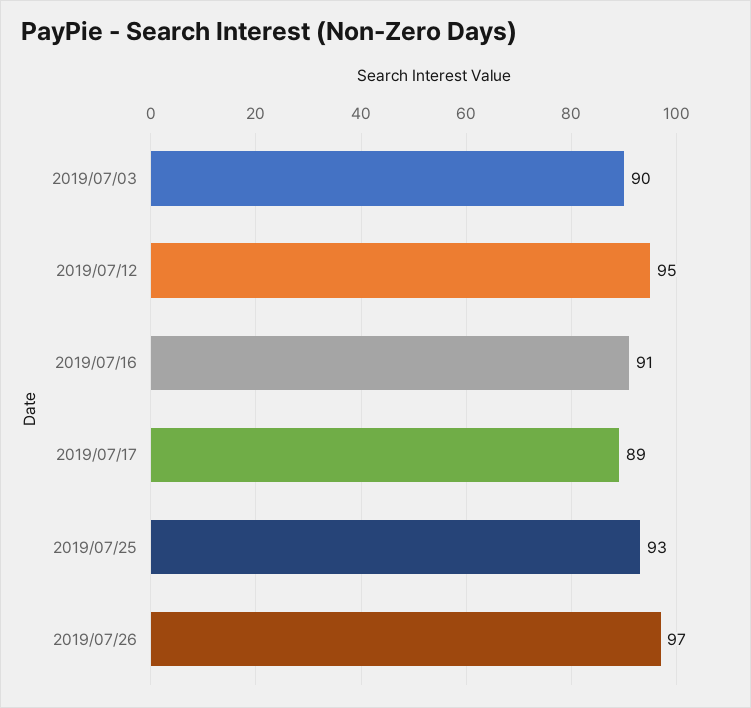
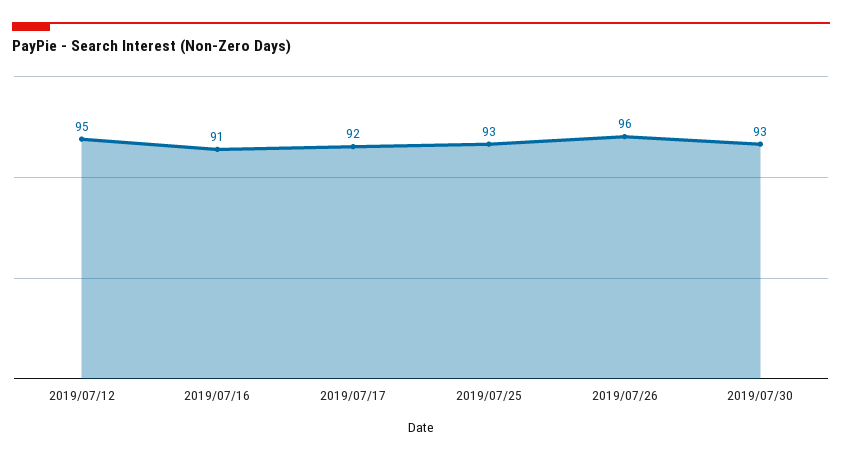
2019/07/03: 90 -> none
2019/07/17: 89 -> 92
2019/07/26: 97 -> 96
2019/07/30: none -> 93

